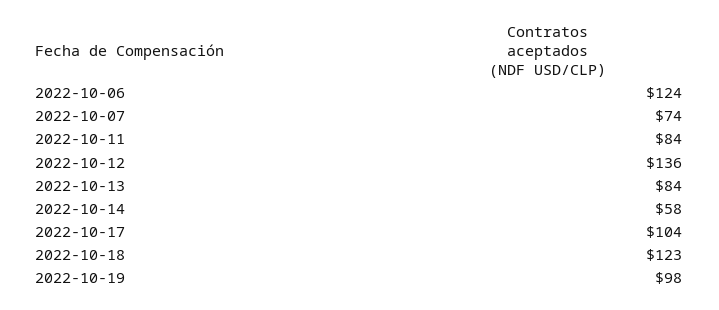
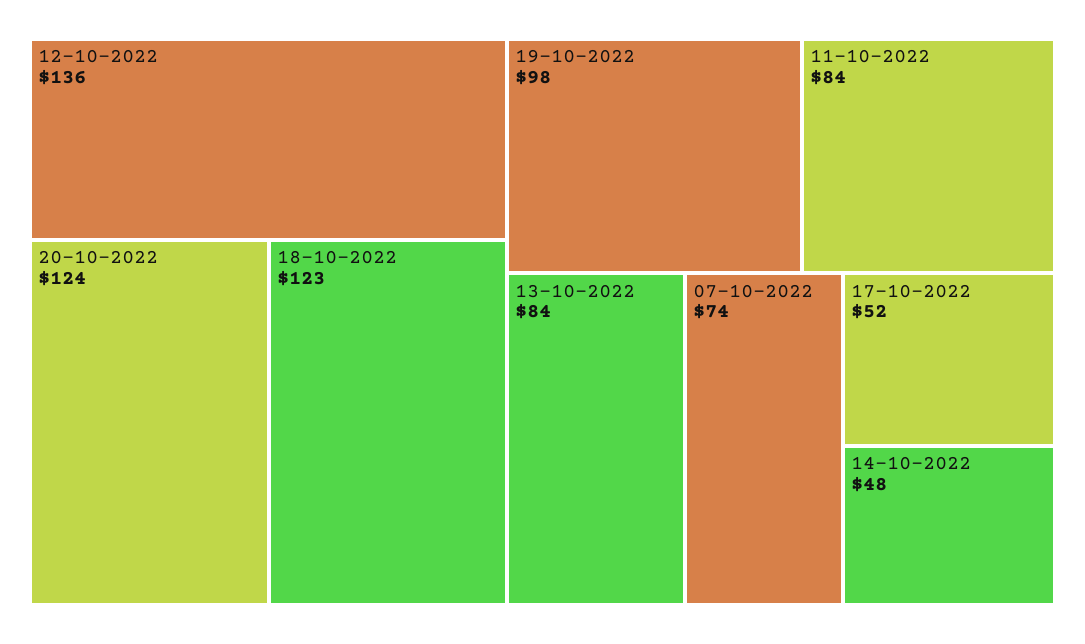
2022-10-06: 124 -> none
2022-10-14: 58 -> 48
2022-10-17: 104 -> 52
20-10-2022: none -> 124

